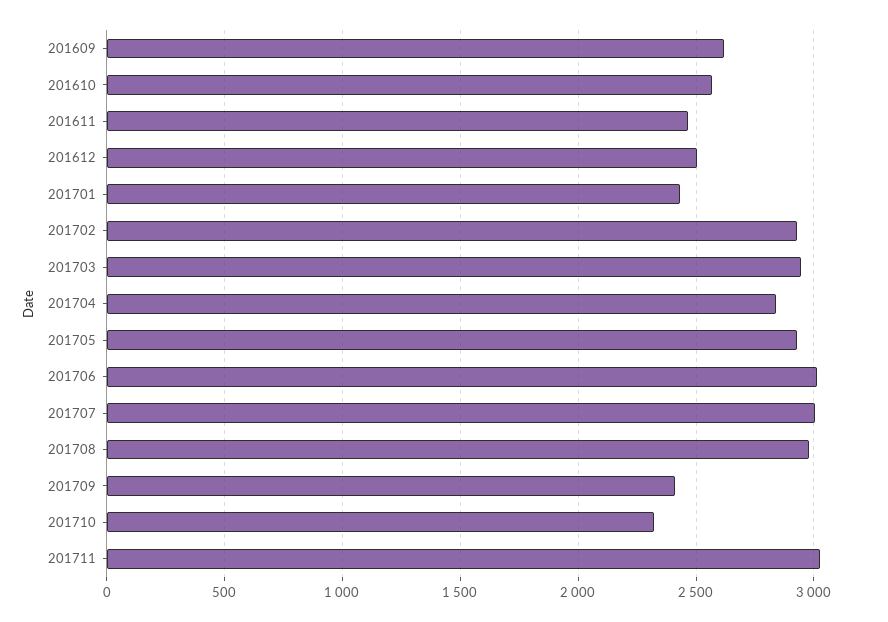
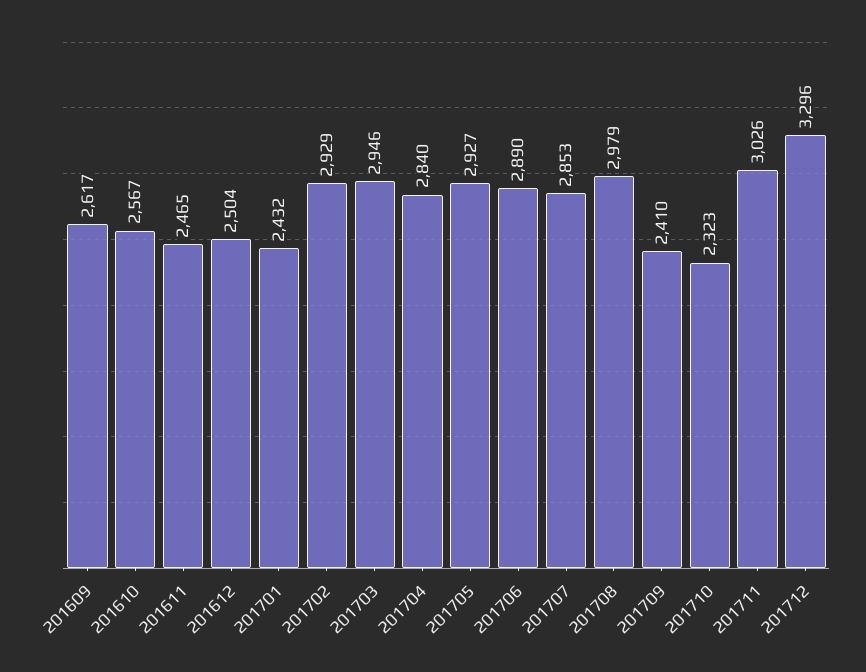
201706: 3000 -> 2890
201707: 3000 -> 2853
201712: none -> 3296

